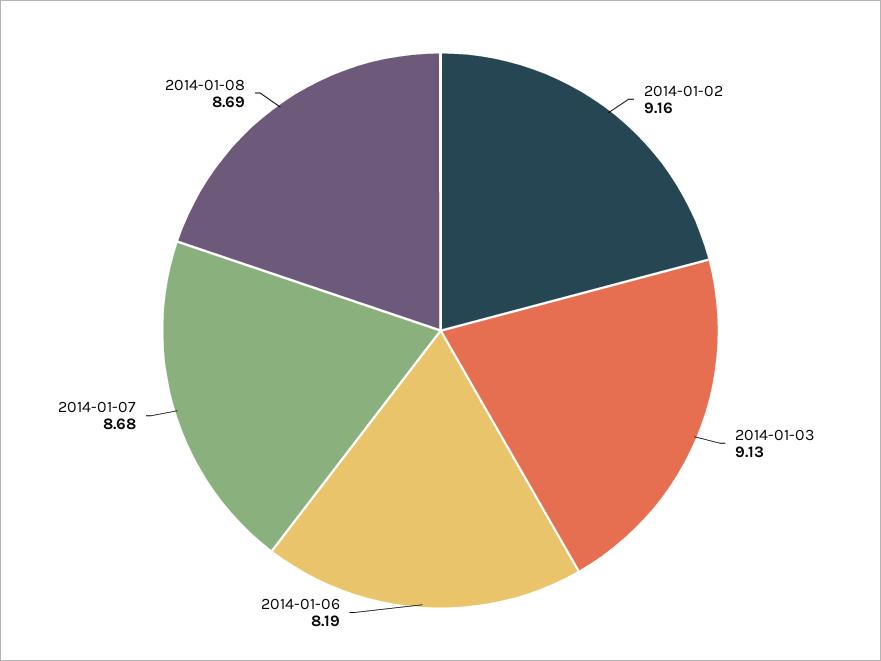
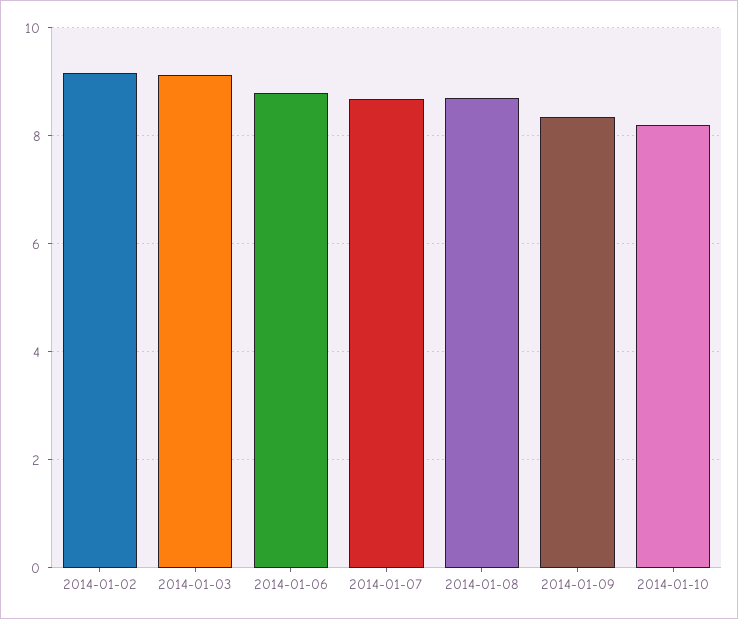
2014-01-06: 8.19 -> 8.8
2014-01-09: none -> 8.4
2014-01-10: none -> 8.2

